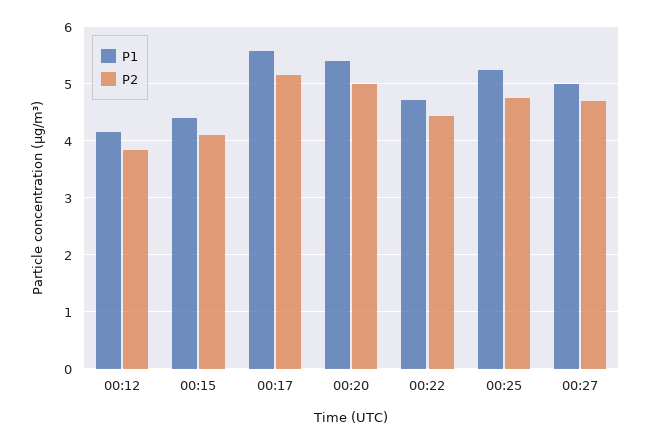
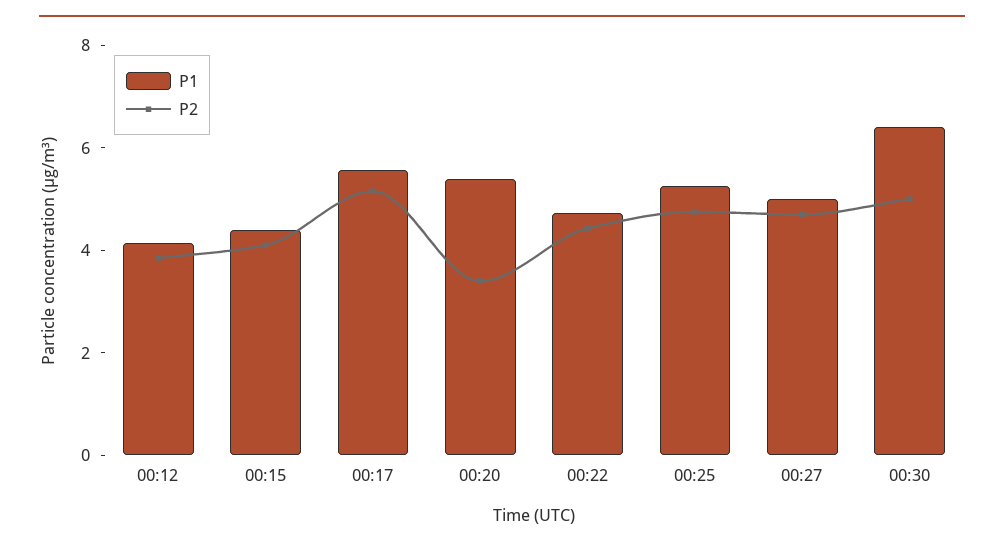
P2, 00:20: 5 -> 3.5
P1, 00:30: none -> 6.5
P2, 00:30: none -> 5

